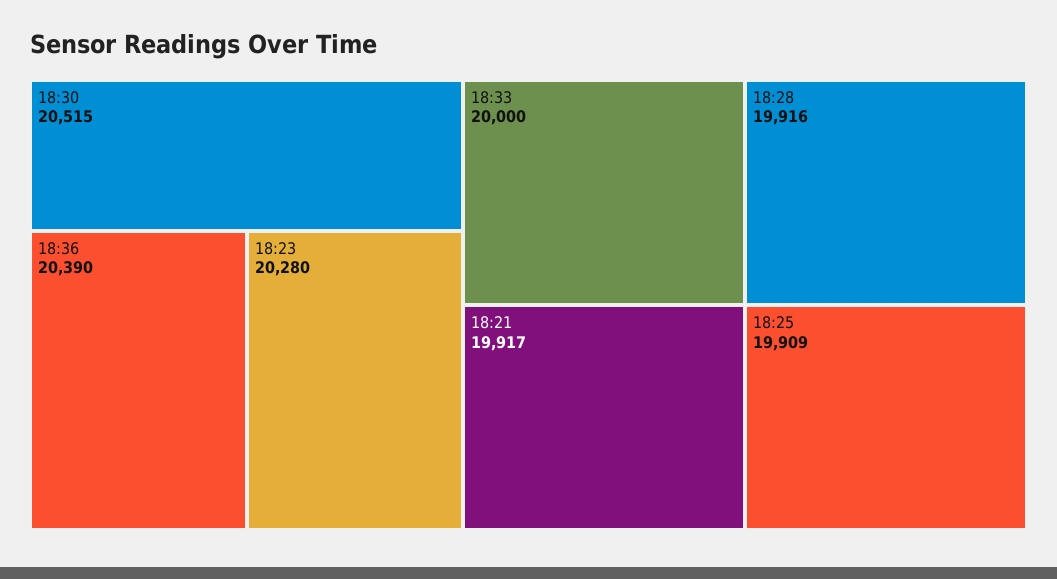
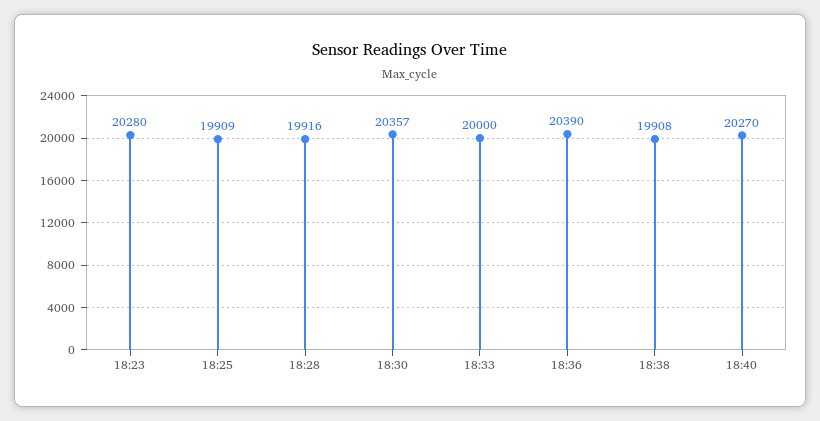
18:30: 20515 -> 20357
18:21: 19917 -> none
18:38: none -> 19908
18:40: none -> 20270

